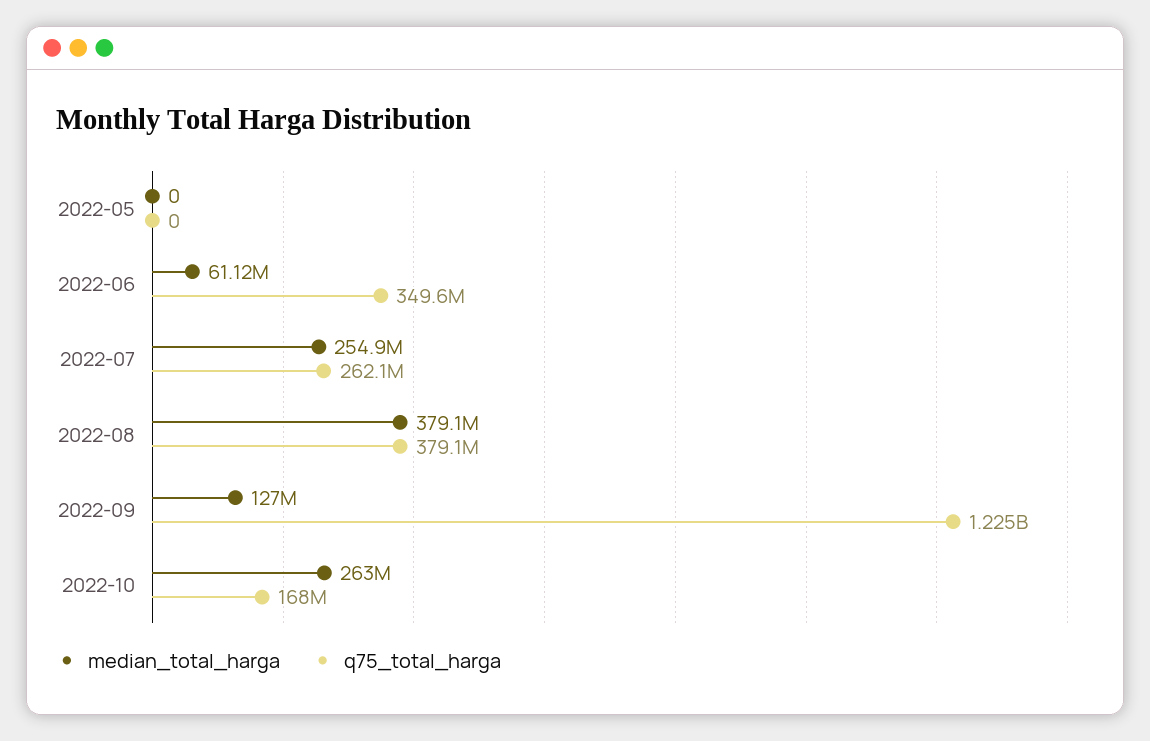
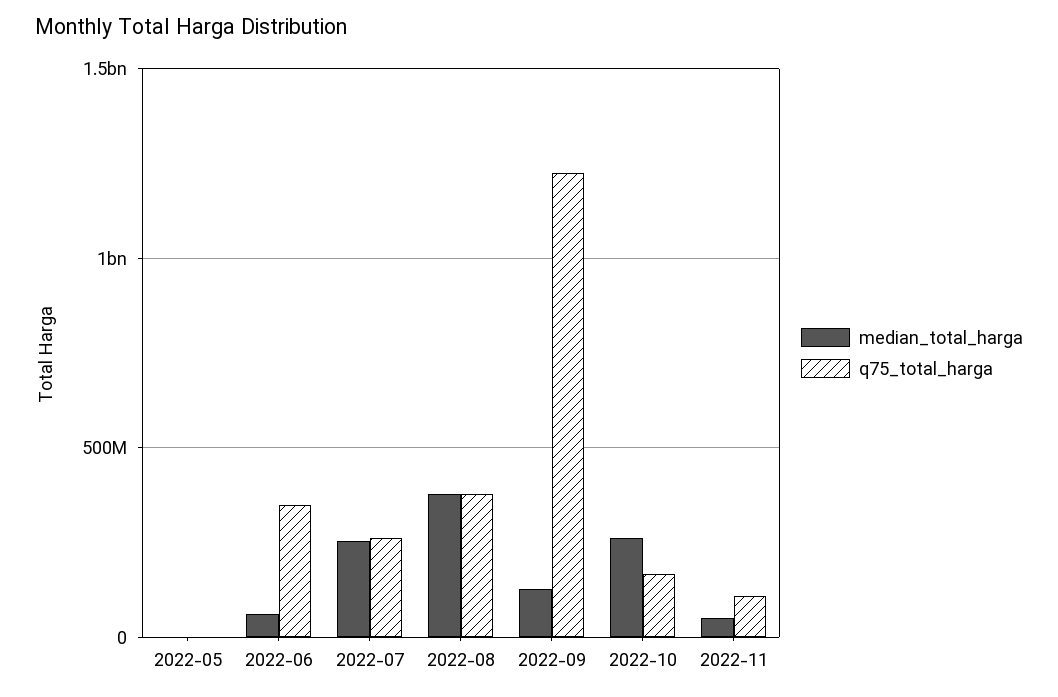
median_total_harga, 2022-11: none -> 50000000
q75_total_harga, 2022-11: none -> 100000000

